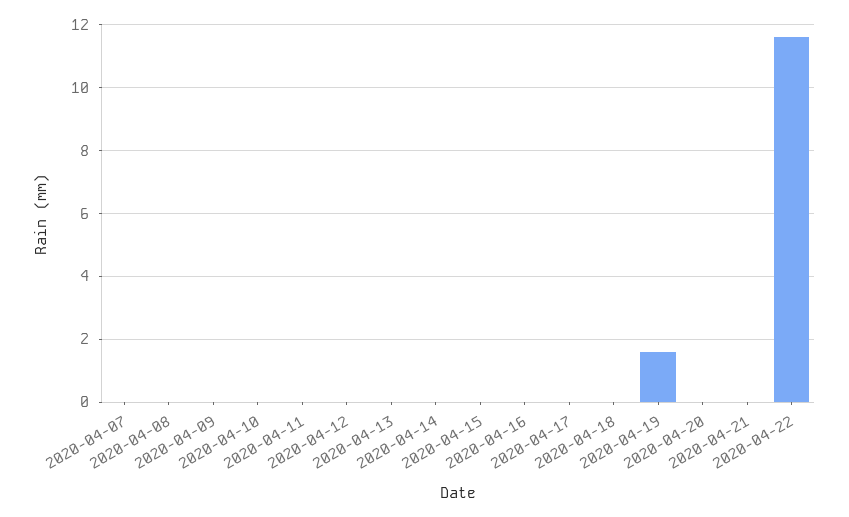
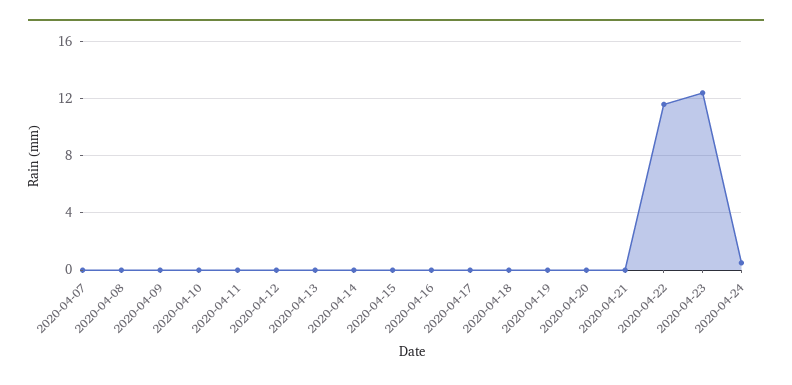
2020-04-19: 1.5 -> 0
2020-04-23: none -> 12.5
2020-04-24: none -> 0.5

